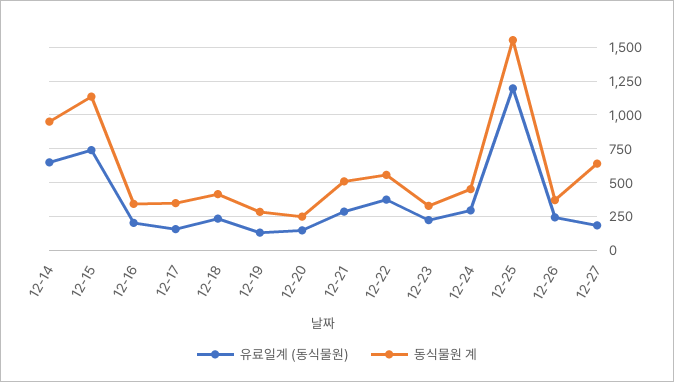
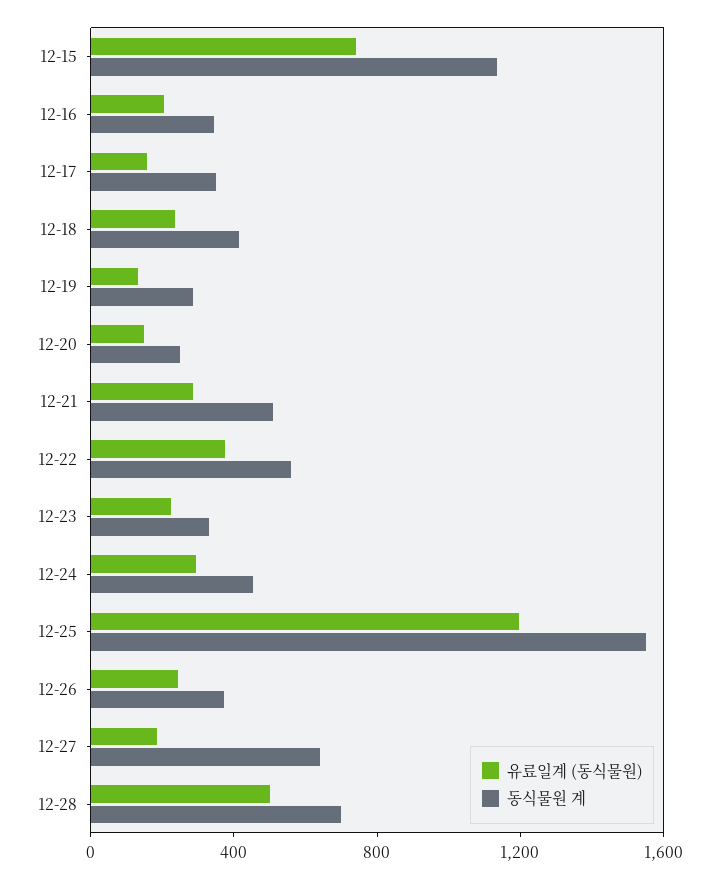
유료일계 (동식물원), 12-14: 650 -> none
동식물원 계, 12-14: 950 -> none
유료일계 (동식물원), 12-28: none -> 500
동식물원 계, 12-28: none -> 700

